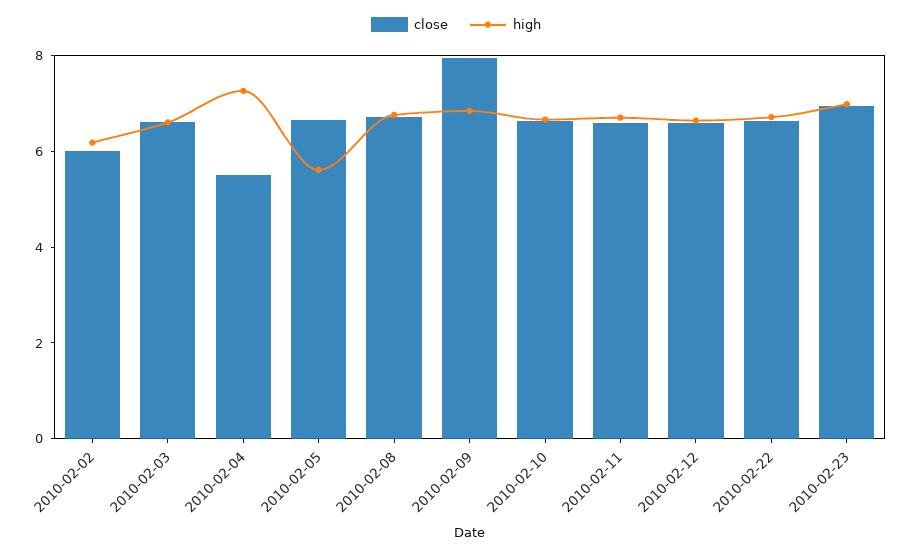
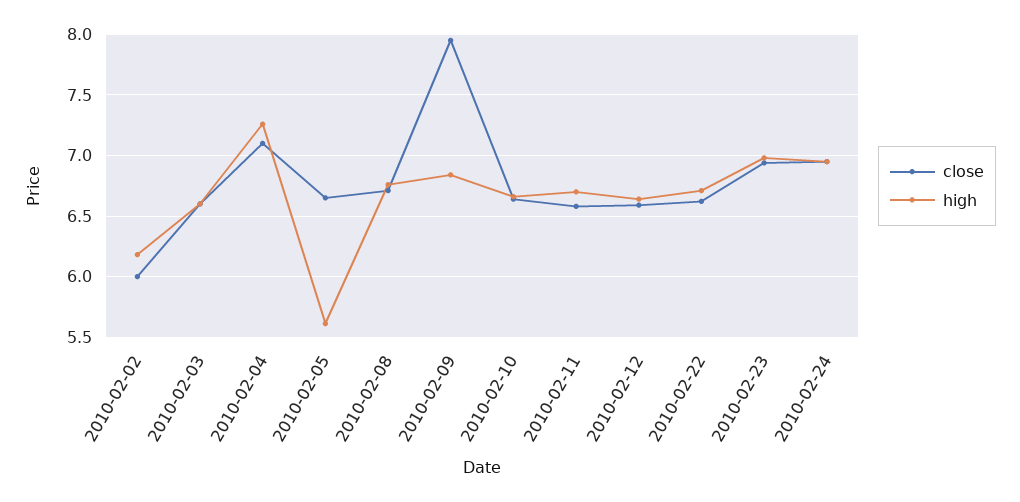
close, 2010-02-04: 5.5 -> 7.1
close, 2010-02-24: none -> 6.95
high, 2010-02-24: none -> 6.95

